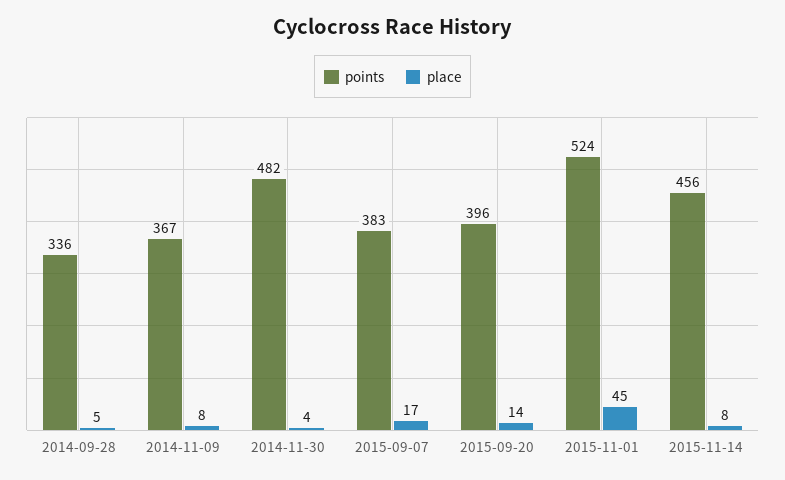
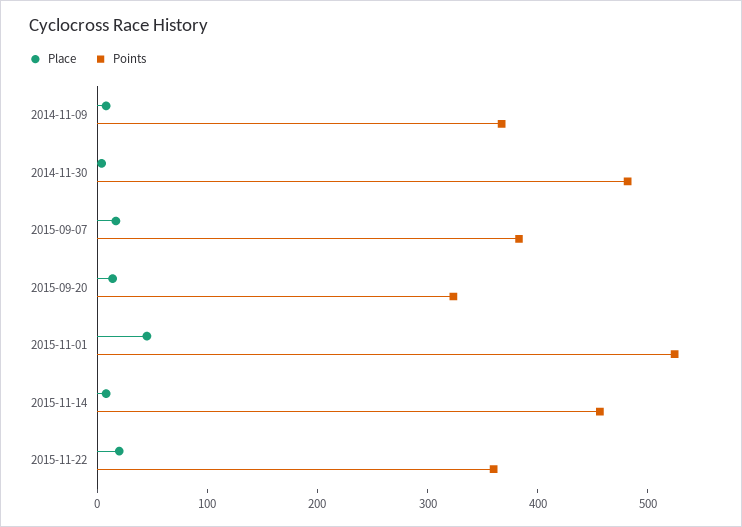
points, 2014-09-28: 336 -> none
place, 2014-09-28: 5 -> none
points, 2015-09-20: 396 -> 320
place, 2015-11-22: none -> 20
points, 2015-11-22: none -> 360

